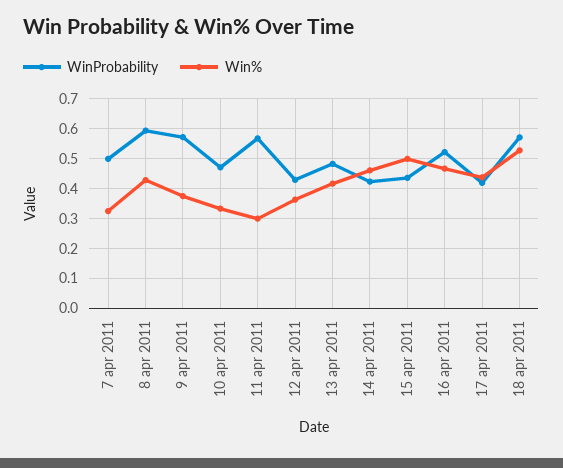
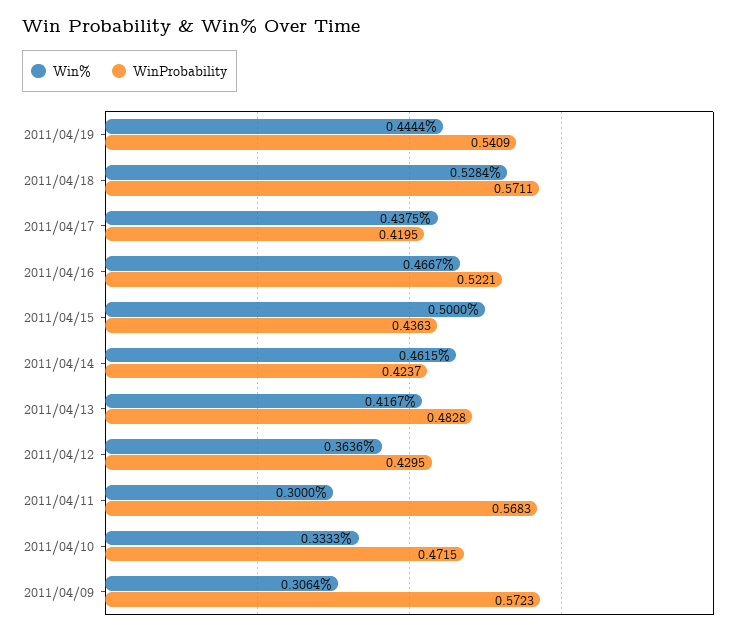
WinProbability, 7 apr 2011: 0.5 -> none
Win%, 7 apr 2011: 0.325 -> none
WinProbability, 8 apr 2011: 0.6 -> none
Win%, 8 apr 2011: 0.425 -> none
Win%, 9 apr 2011: 0.375 -> 0.3064
Win%, 2011/04/19: none -> 0.4444
WinProbability, 2011/04/19: none -> 0.5409

